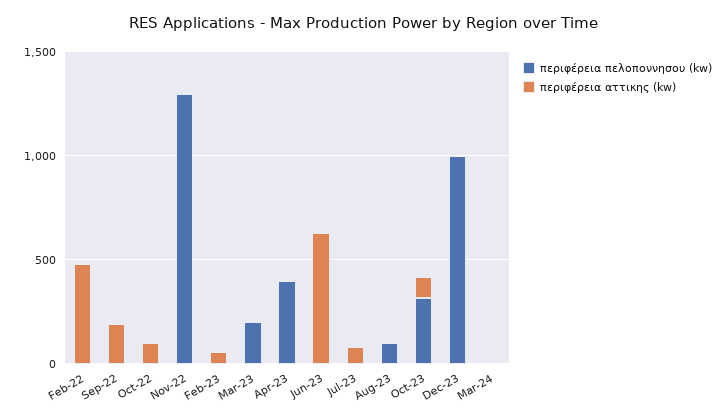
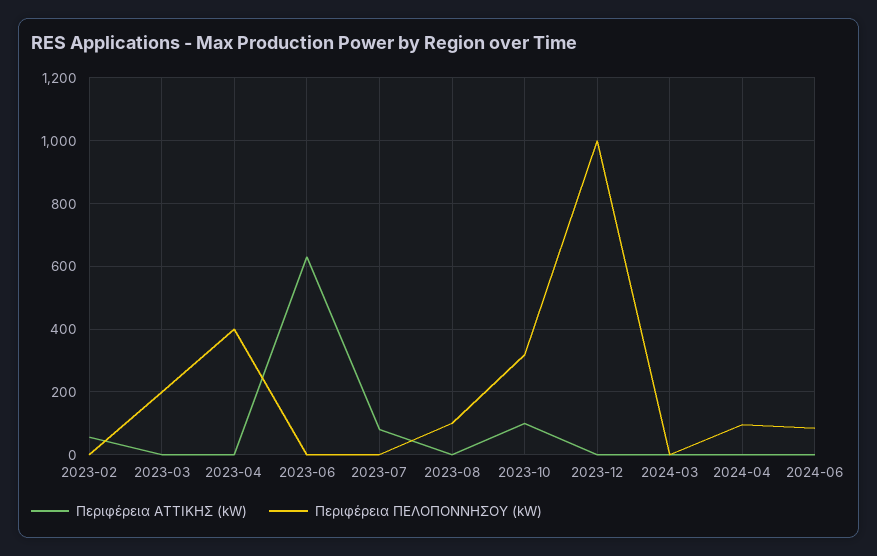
περιφέρεια πελοποννησου (kw), Feb-22: 0 -> none
περιφέρεια αττικης (kw), Feb-22: 500 -> none
περιφέρεια πελοποννησου (kw), Sep-22: 0 -> none
περιφέρεια αττικης (kw), Sep-22: 200 -> none
περιφέρεια πελοποννησου (kw), Oct-22: 0 -> none
περιφέρεια αττικης (kw), Oct-22: 100 -> none
περιφέρεια πελοποννησου (kw), Nov-22: 1300 -> none
περιφέρεια αττικης (kw), Nov-22: 0 -> none
περιφέρεια αττικης (kw), 2024-04: none -> 0
περιφέρεια πελοποννησου (kw), 2024-04: none -> 100
περιφέρεια αττικης (kw), 2024-06: none -> 0
περιφέρεια πελοποννησου (kw), 2024-06: none -> 80

